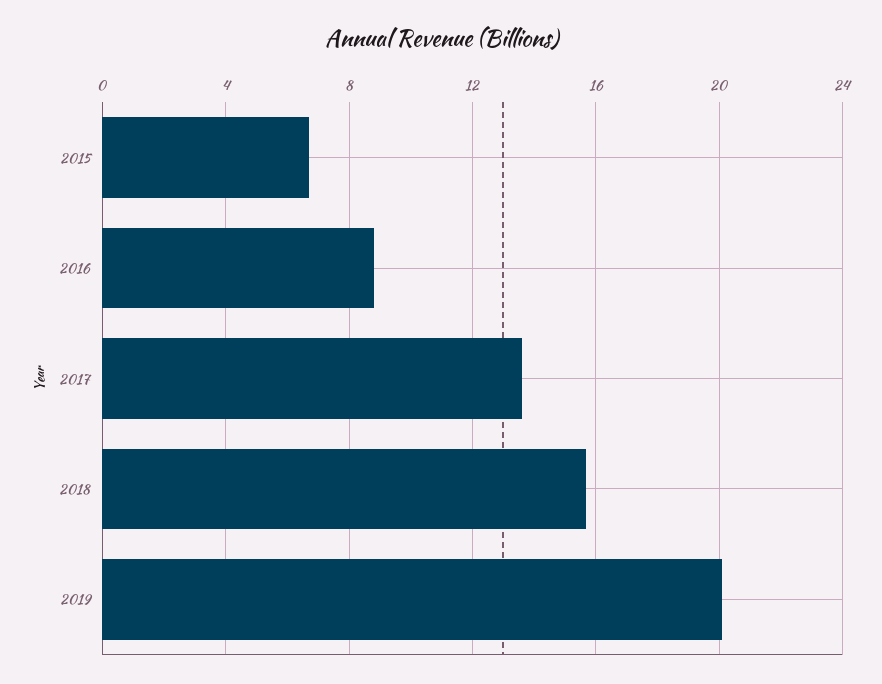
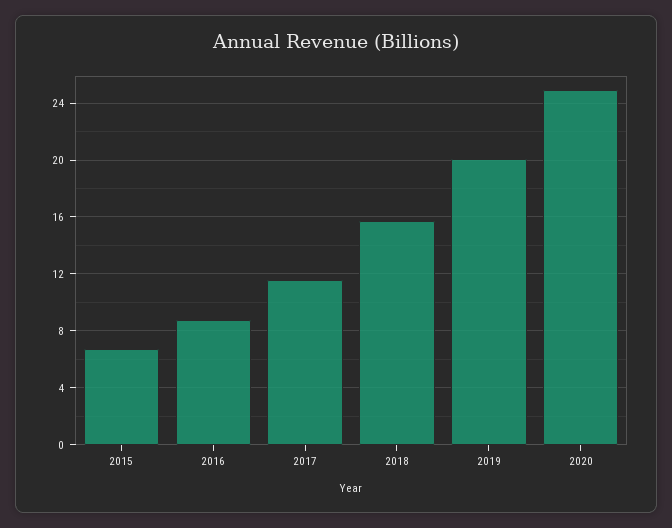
2017: 13.5 -> 11.5
2020: none -> 25

